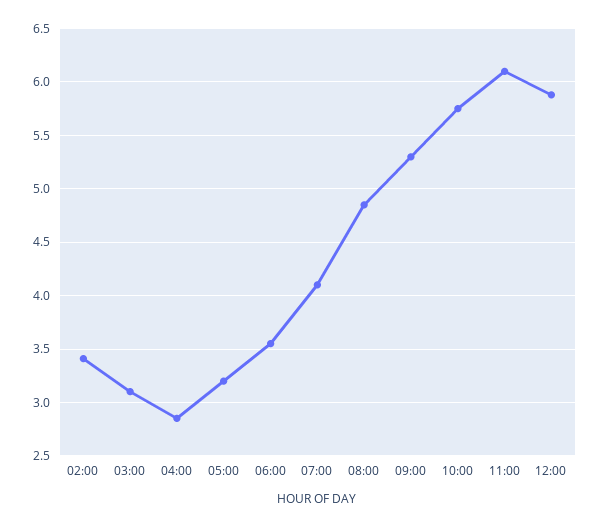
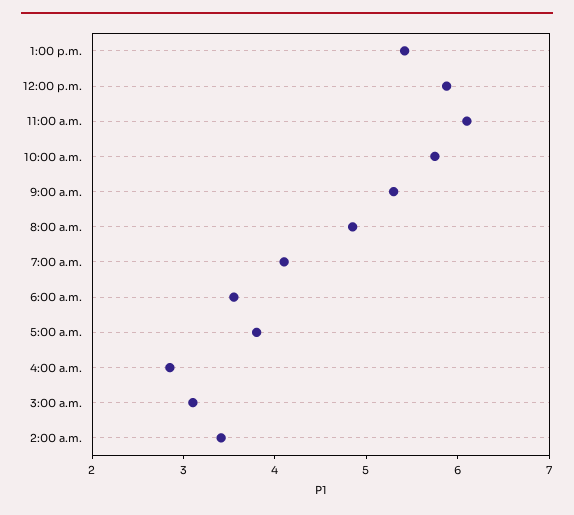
05:00: 3.2 -> 3.8
1:00 p.m.: none -> 5.4

